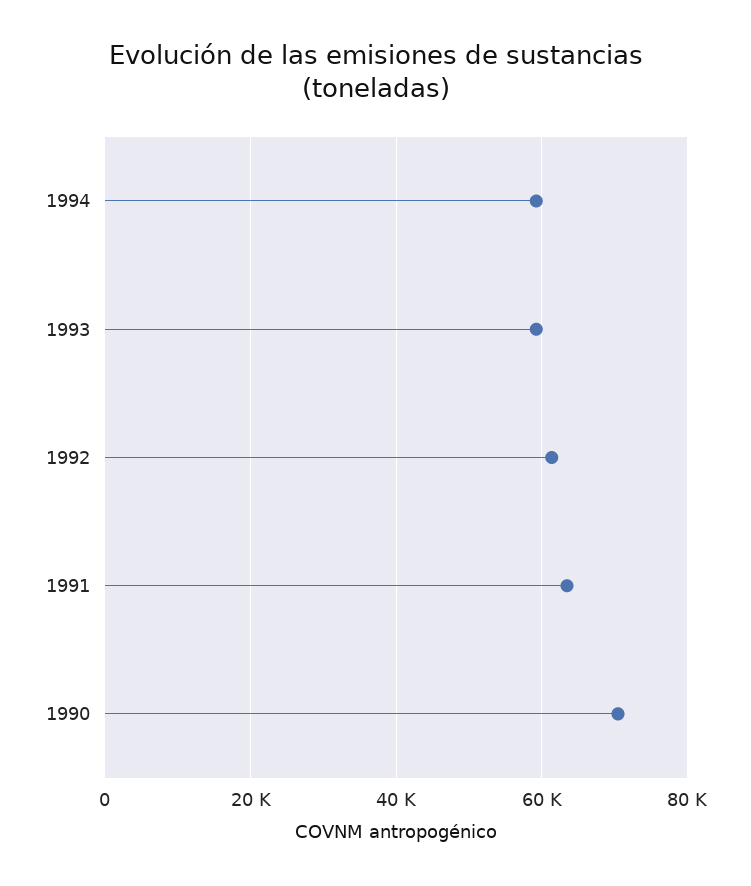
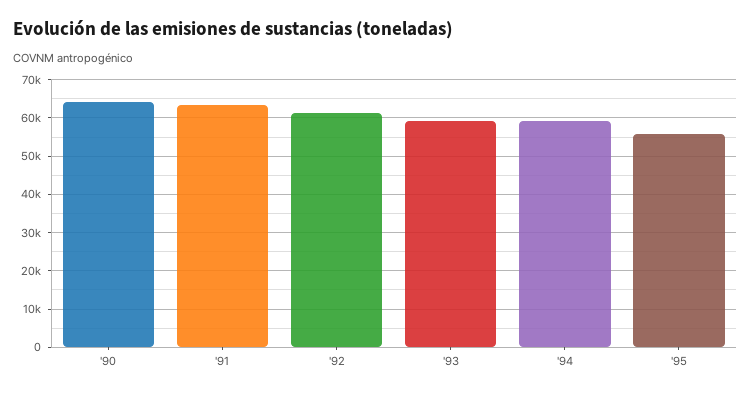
1990: 70000 -> 64000
'95: none -> 56000

